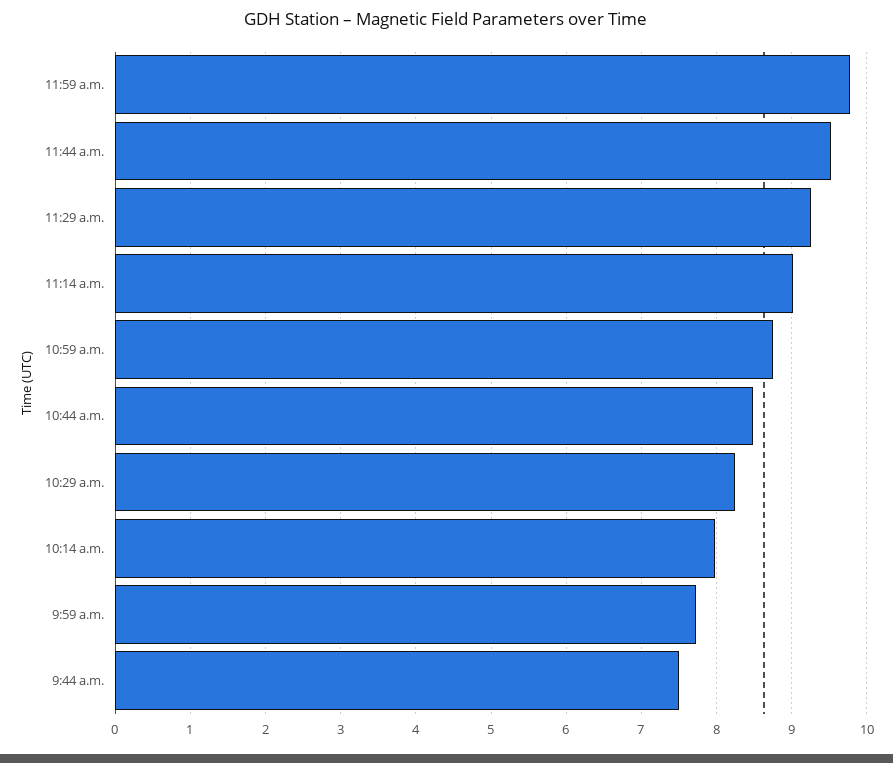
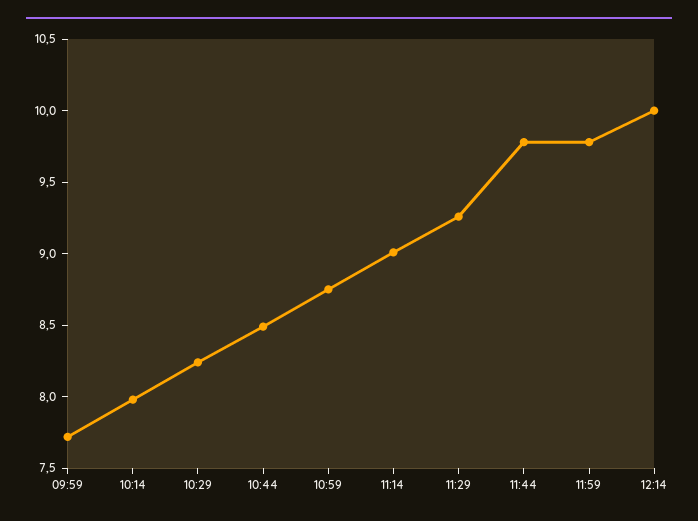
11:44 a.m.: 9.5 -> 9.8
9:44 a.m.: 7.5 -> none
12:14: none -> 10

